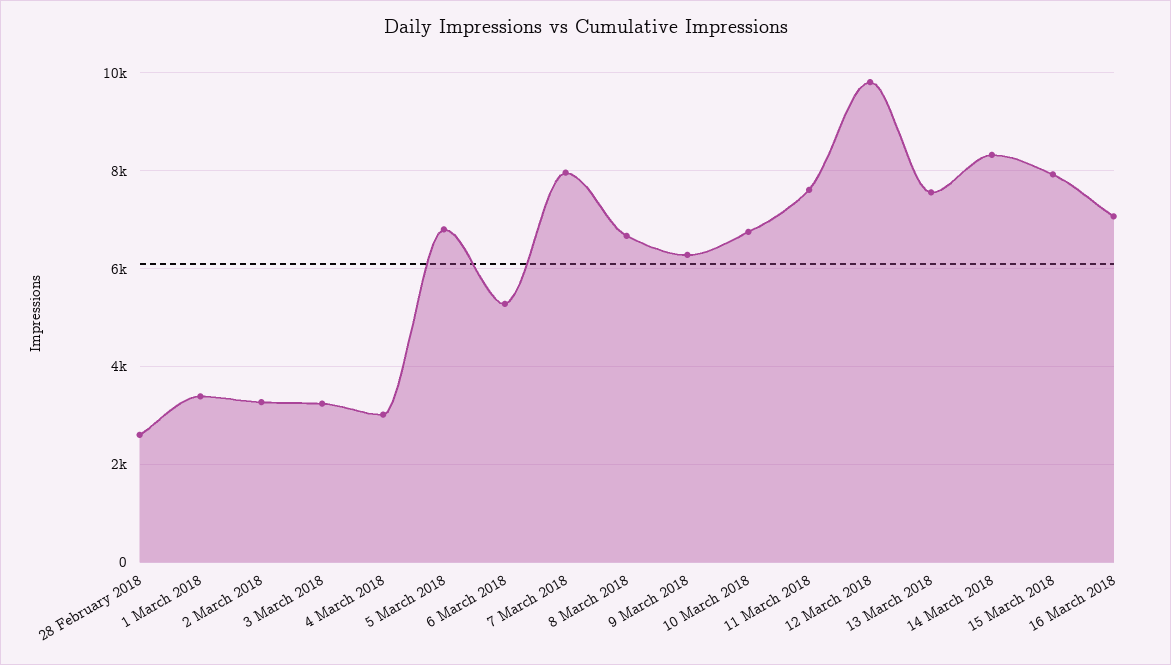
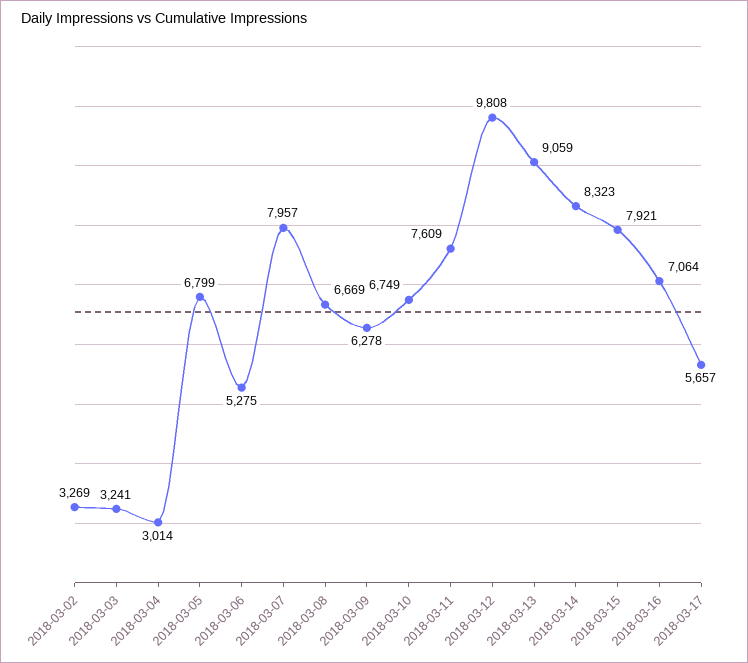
28 February 2018: 2600 -> none
1 March 2018: 3400 -> none
13 March 2018: 7600 -> 9059
2018-03-17: none -> 5657

